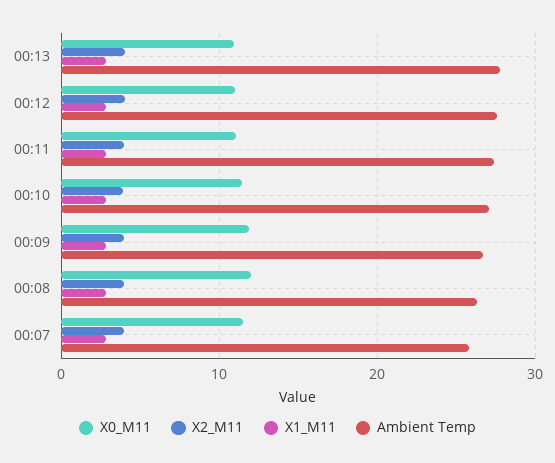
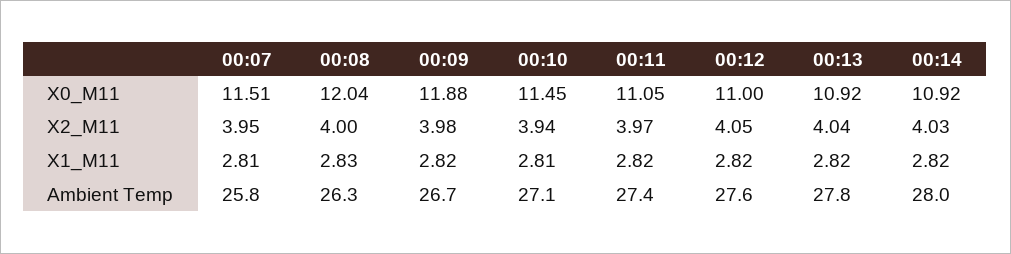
X0_M11, 00:14: none -> 10.92
X2_M11, 00:14: none -> 4.03
X1_M11, 00:14: none -> 2.82
Ambient Temp, 00:14: none -> 28

